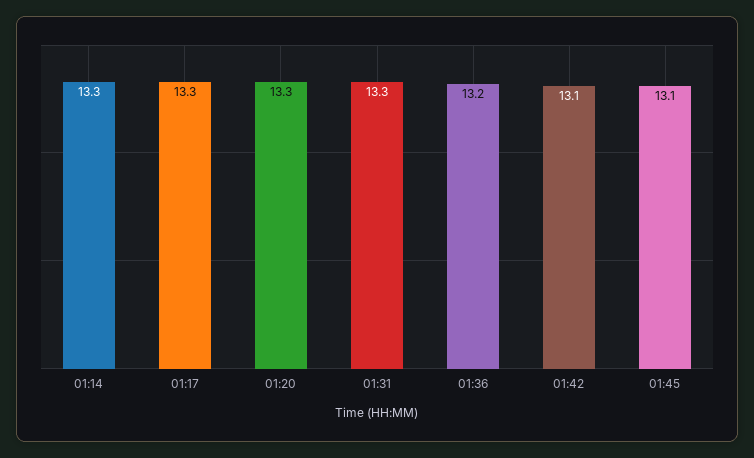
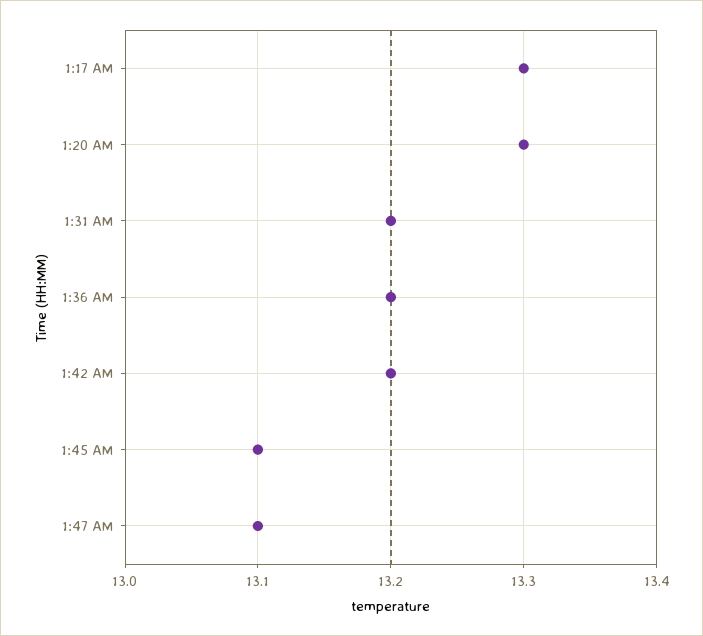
01:14: 13.3 -> none
01:31: 13.3 -> 13.2
01:42: 13.1 -> 13.2
1:47 AM: none -> 13.1

